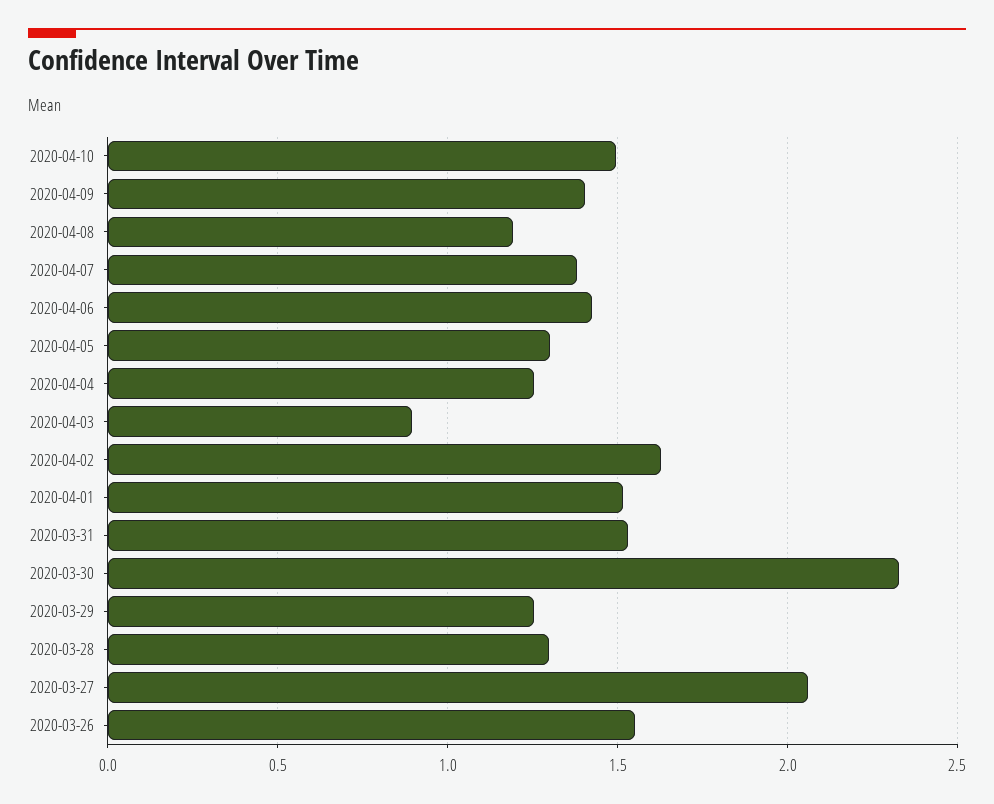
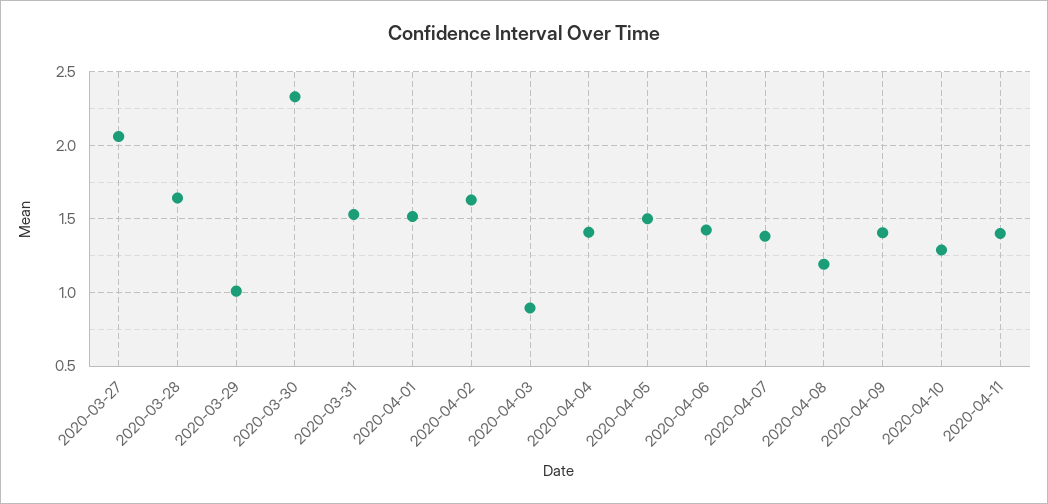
2020-04-10: 1.5 -> 1.3
2020-04-05: 1.3 -> 1.5
2020-04-04: 1.25 -> 1.4
2020-03-29: 1.25 -> 1
2020-03-28: 1.3 -> 1.65
2020-03-26: 1.55 -> none
2020-04-11: none -> 1.4

